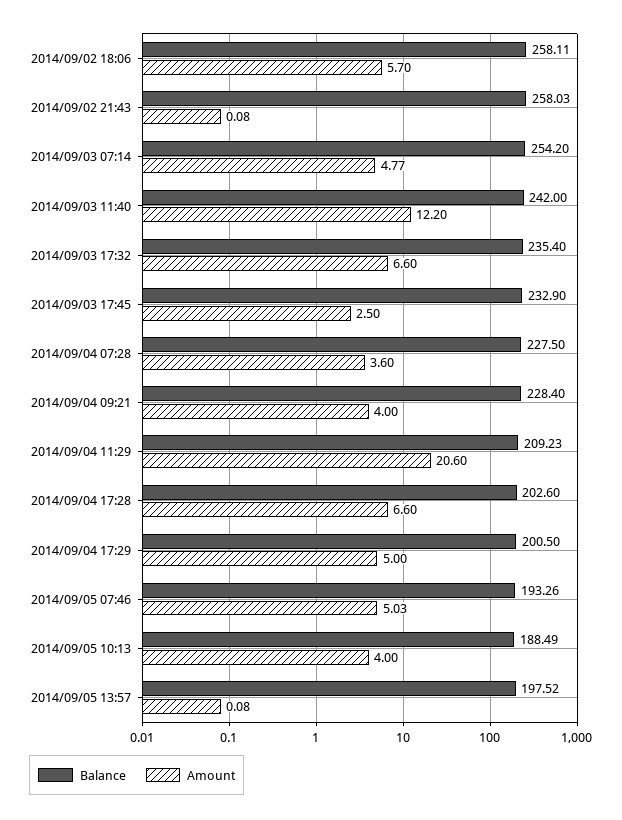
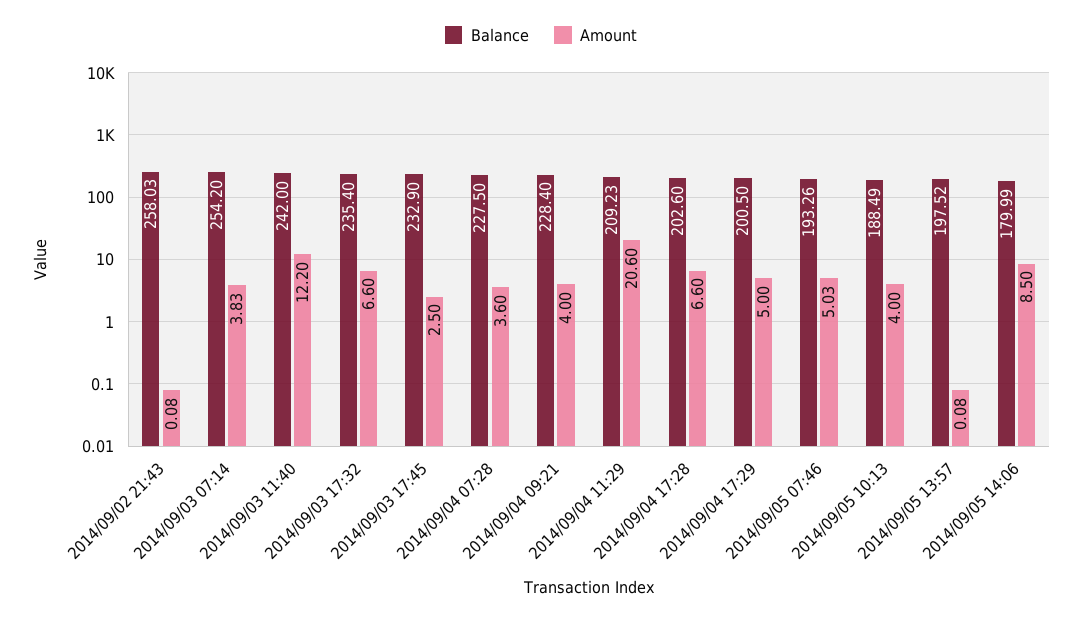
Balance, 2014/09/02 18:06: 258.11 -> none
Amount, 2014/09/02 18:06: 5.7 -> none
Amount, 2014/09/03 07:14: 4.77 -> 3.83
Balance, 2014/09/05 14:06: none -> 179.99
Amount, 2014/09/05 14:06: none -> 8.5

